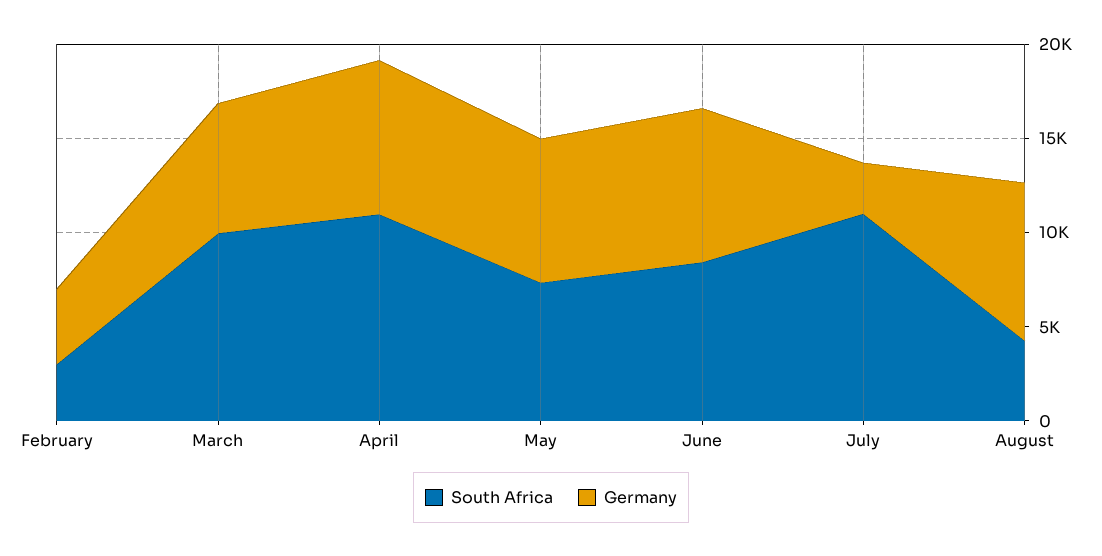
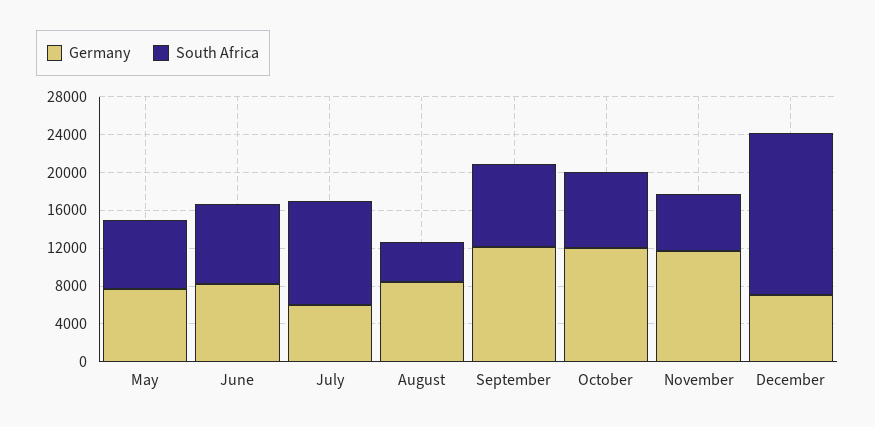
South Africa, February: 3000 -> none
Germany, February: 4000 -> none
South Africa, March: 10000 -> none
Germany, March: 7000 -> none
South Africa, April: 11000 -> none
Germany, April: 8000 -> none
Germany, July: 3000 -> 6000
Germany, September: none -> 12000
South Africa, September: none -> 9000
Germany, October: none -> 12000
South Africa, October: none -> 8000
Germany, November: none -> 12000
South Africa, November: none -> 6000
Germany, December: none -> 7000
South Africa, December: none -> 17000

